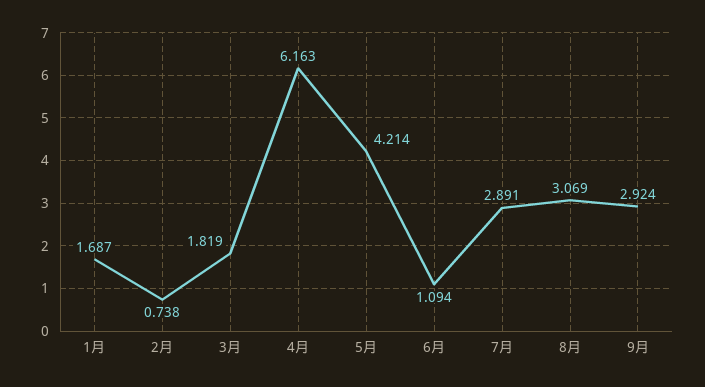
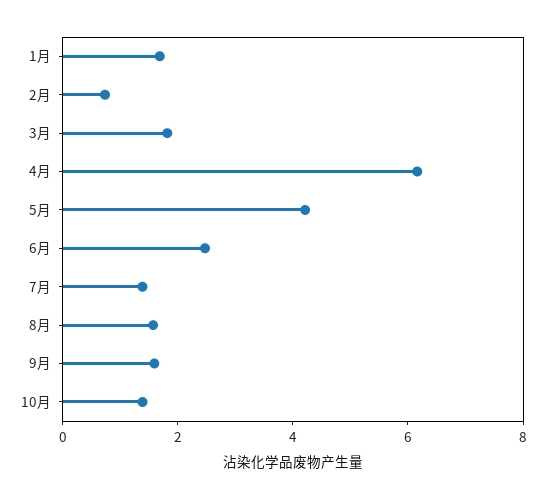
6月: 1.094 -> 2.5
7月: 2.891 -> 1.5
8月: 3.069 -> 1.5
9月: 2.924 -> 1.5
10月: none -> 1.5

